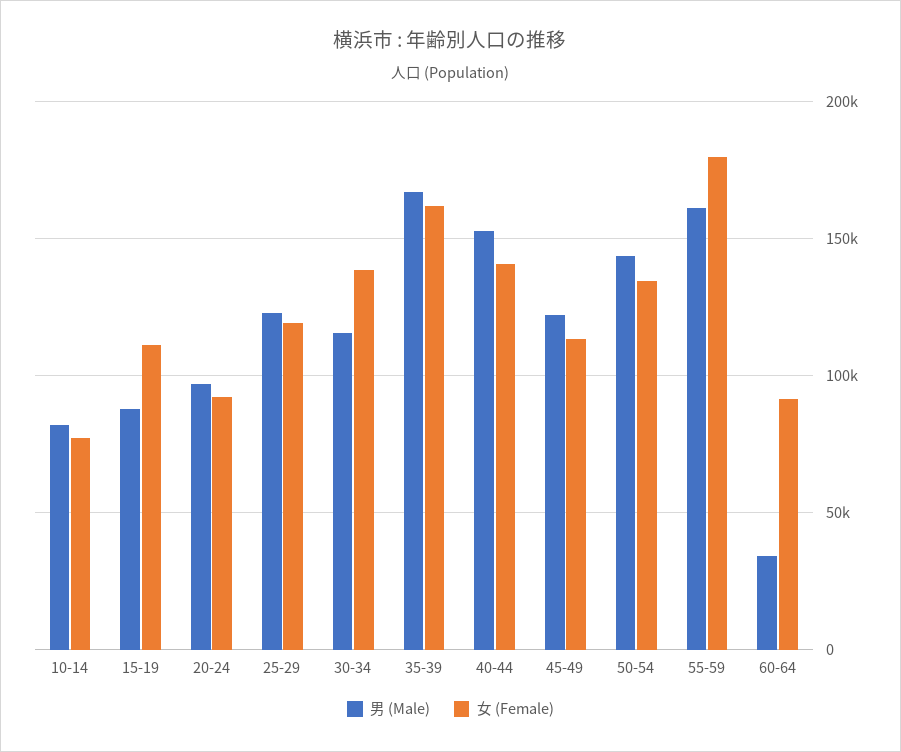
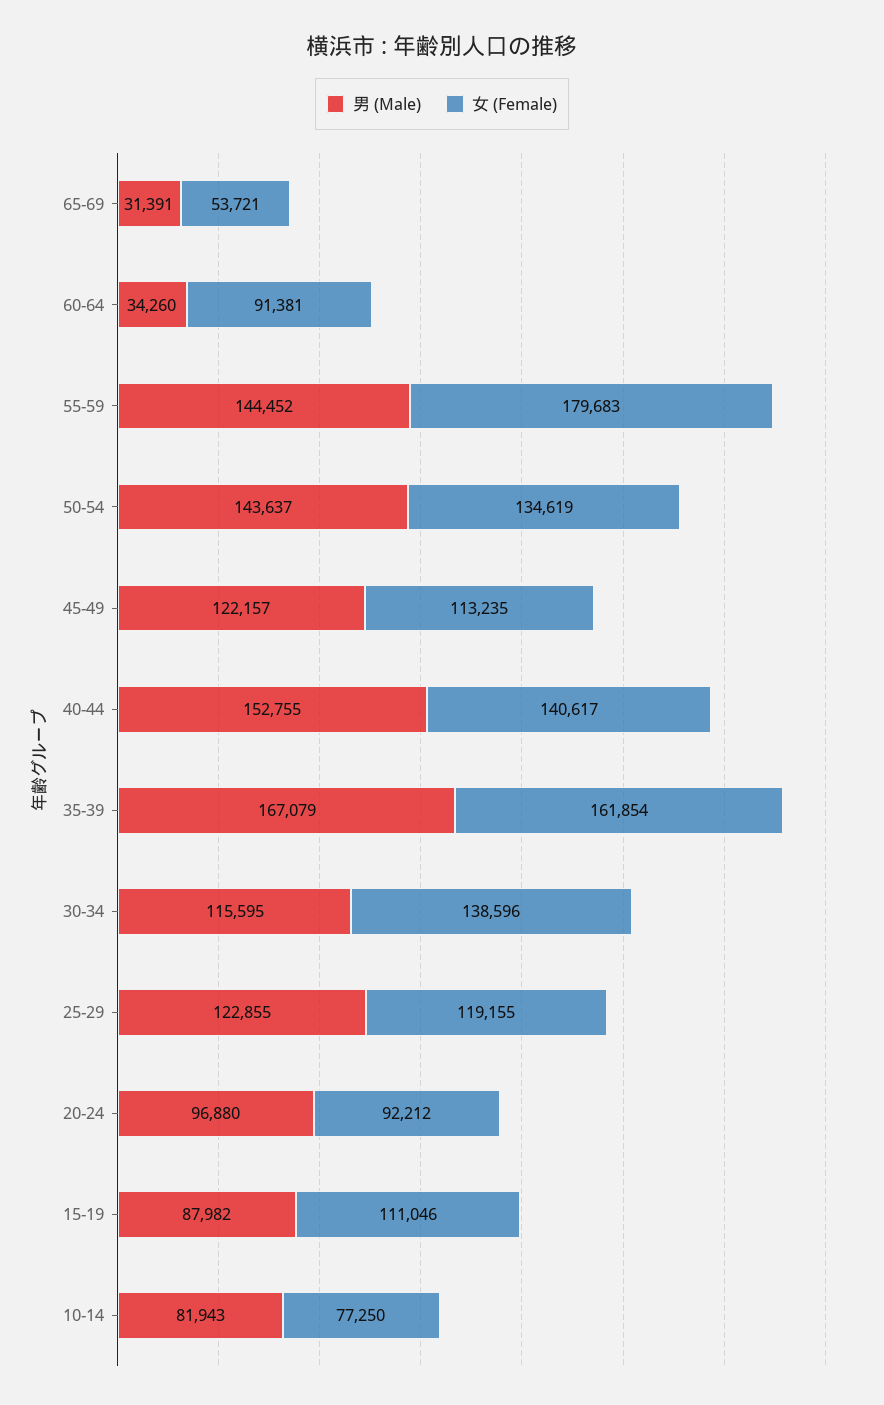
男 (Male), 55-59: 160000 -> 144452
男 (Male), 65-69: none -> 31391
女 (Female), 65-69: none -> 53721

